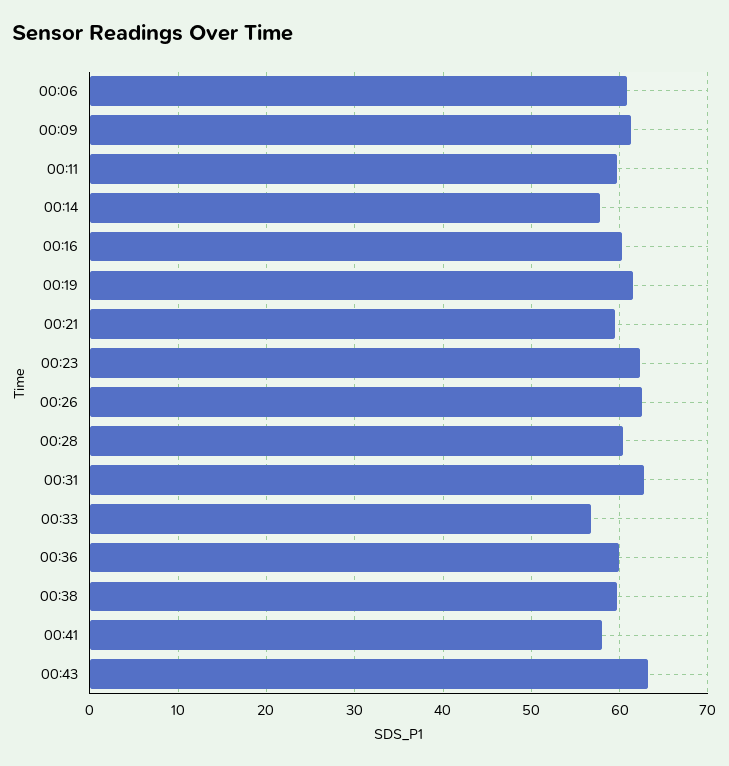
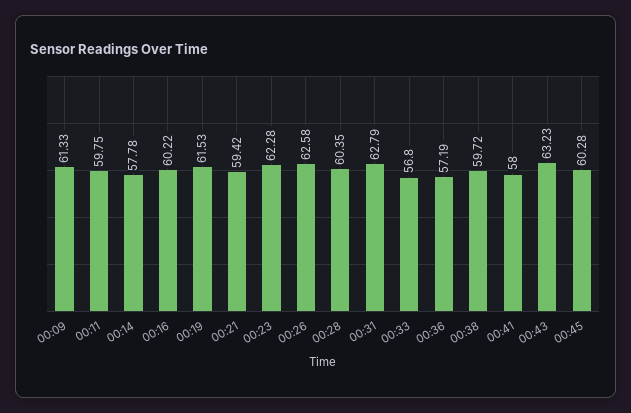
00:06: 61 -> none
00:36: 60 -> 57.19
00:45: none -> 60.28

